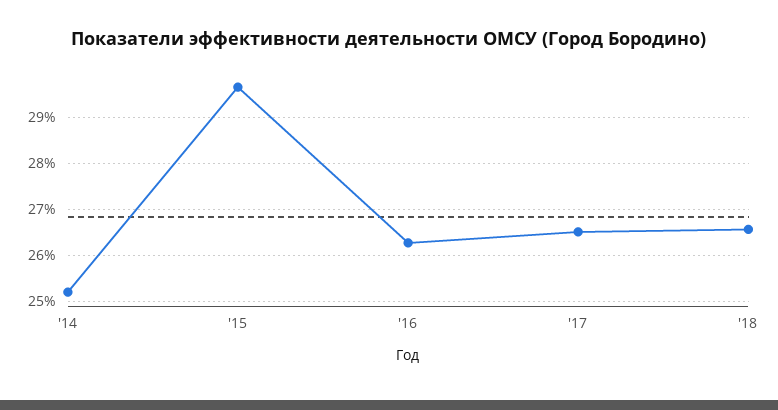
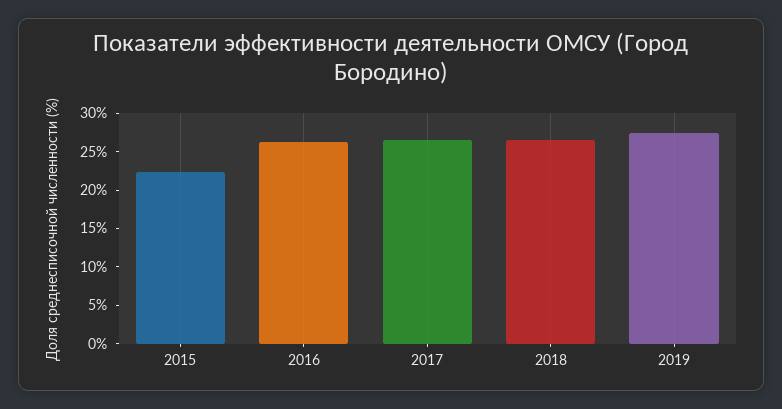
'14: 25.2 -> none
'15: 29.6 -> 22.5
2019: none -> 27.5

